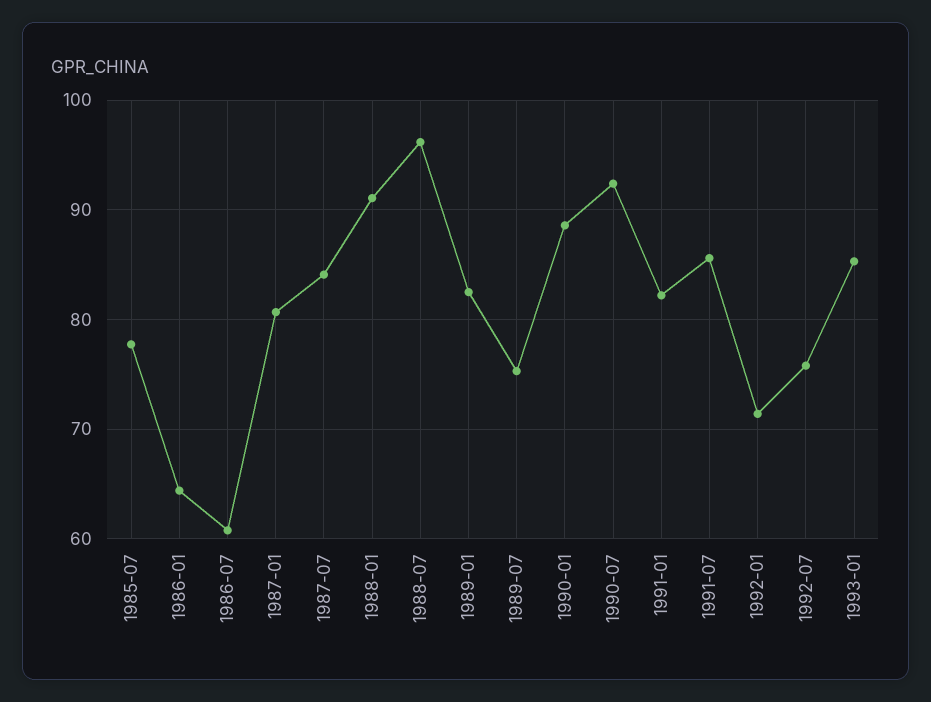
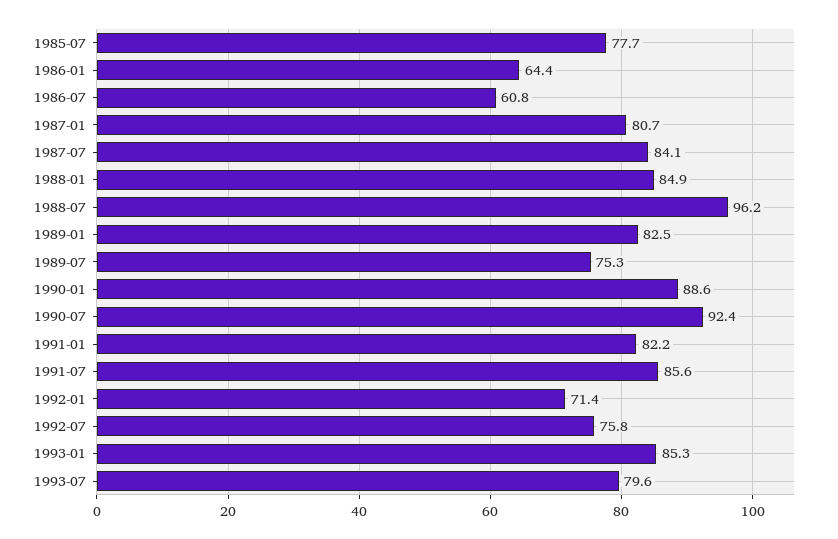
1988-01: 91 -> 84.9
1993-07: none -> 79.6

